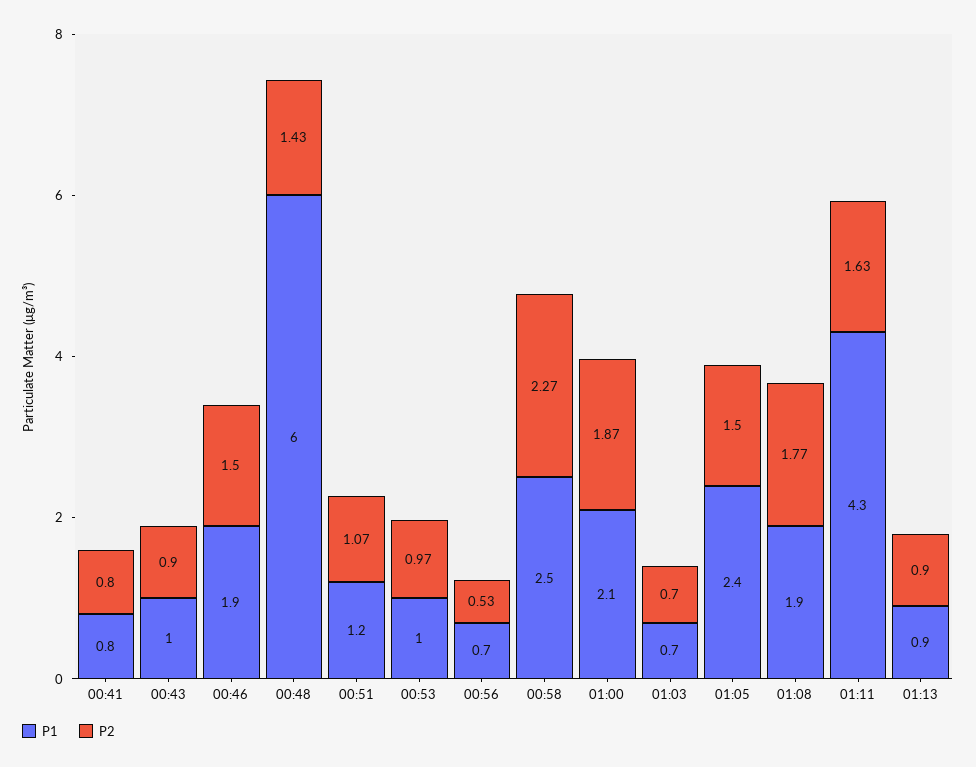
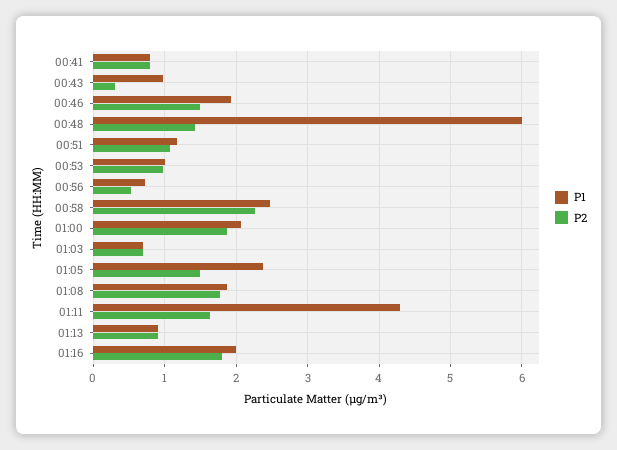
P2, 00:43: 0.9 -> 0.3
P1, 01:16: none -> 2
P2, 01:16: none -> 1.8

